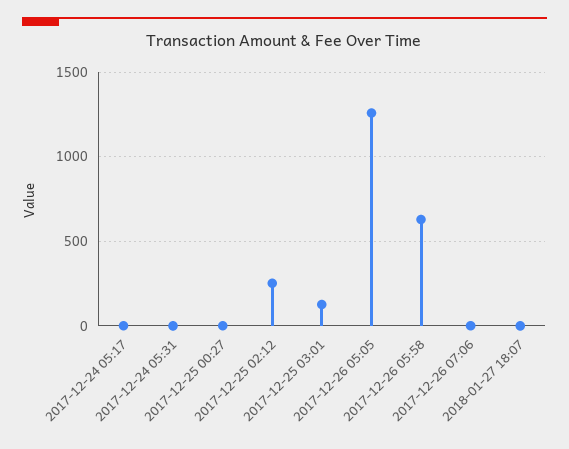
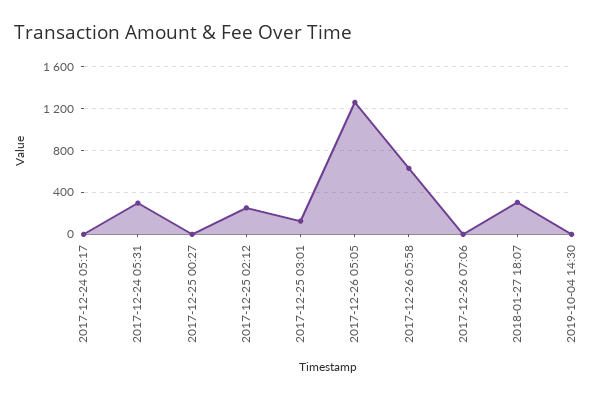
2017-12-24 05:31: 0 -> 300
2018-01-27 18:07: 0 -> 300
2019-10-04 14:30: none -> 0

